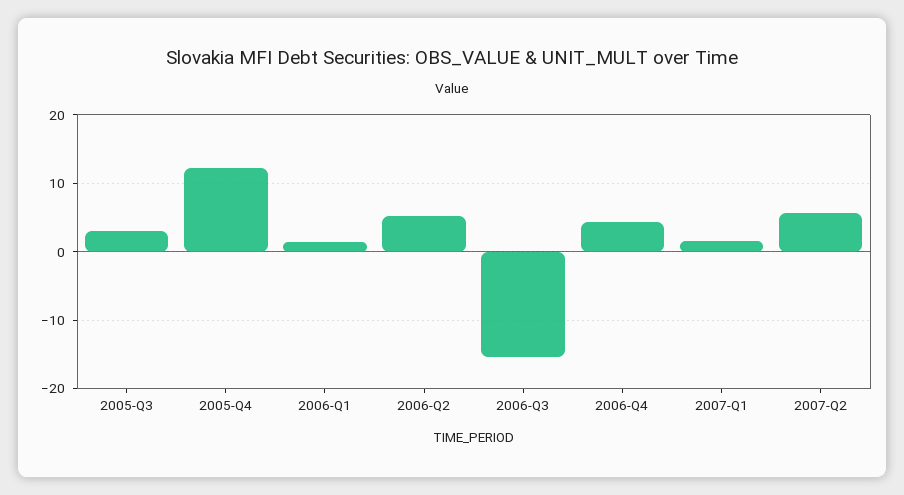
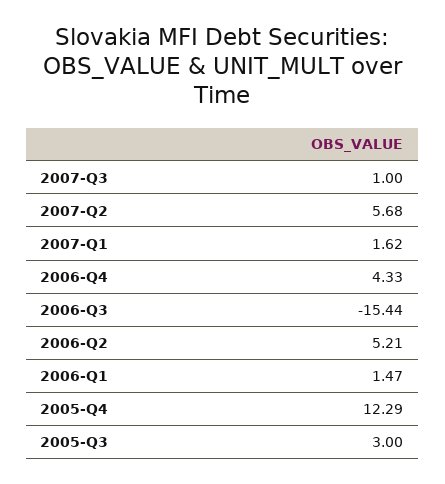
2007-Q3: none -> 1

